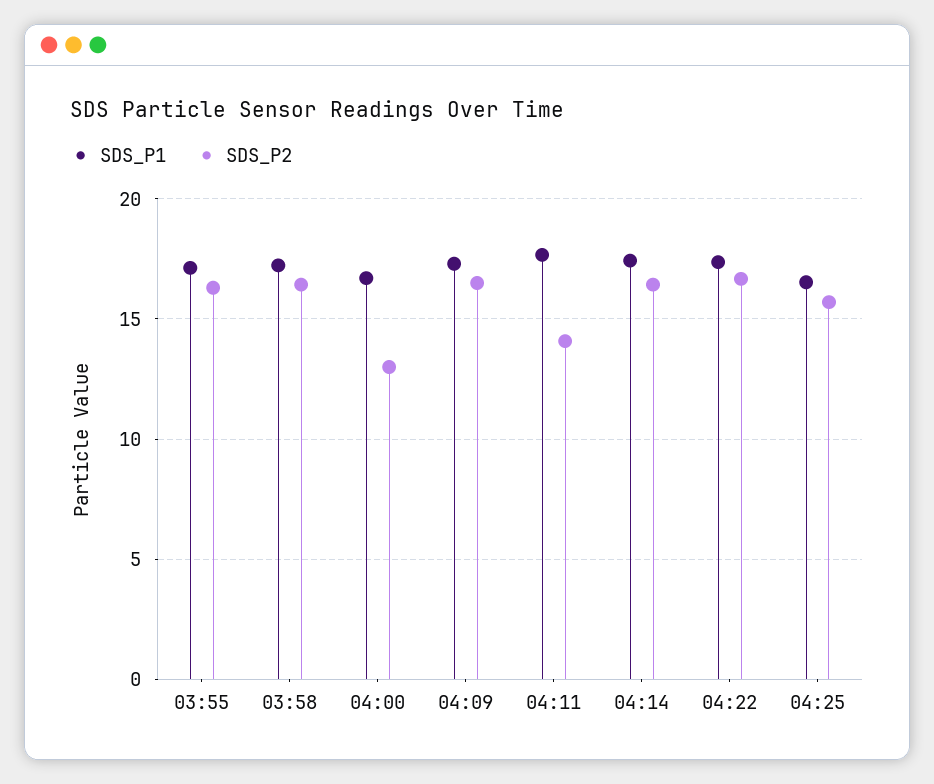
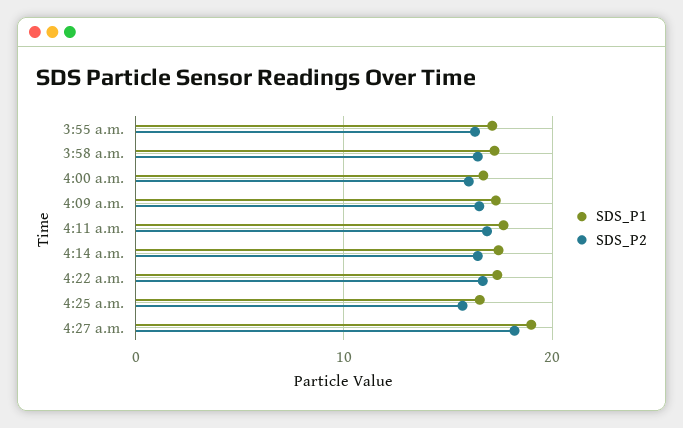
SDS_P2, 04:00: 13 -> 16
SDS_P2, 04:11: 14 -> 17
SDS_P1, 4:27 a.m.: none -> 19
SDS_P2, 4:27 a.m.: none -> 18

